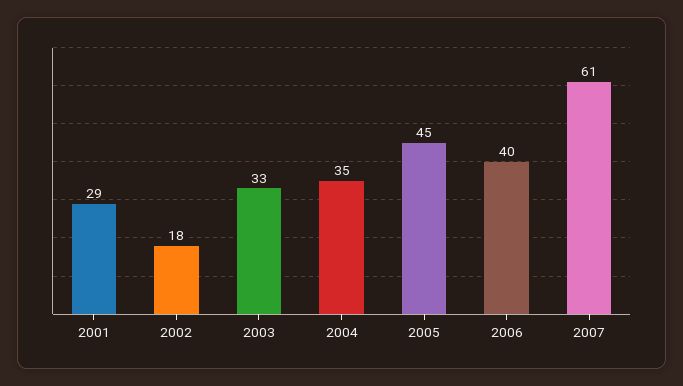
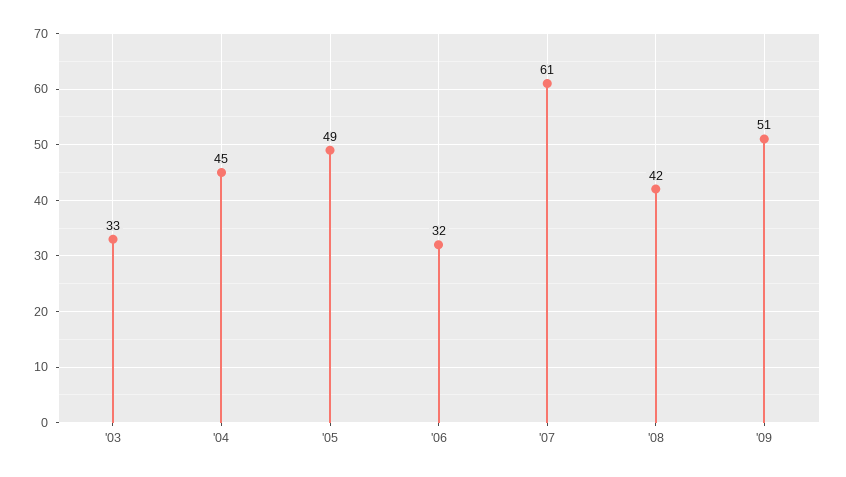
2001: 29 -> none
2002: 18 -> none
2004: 35 -> 45
2005: 45 -> 49
2006: 40 -> 32
'08: none -> 42
'09: none -> 51

